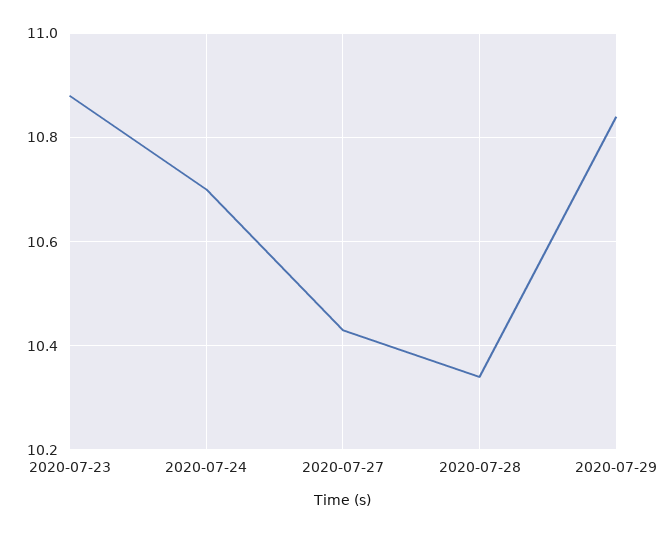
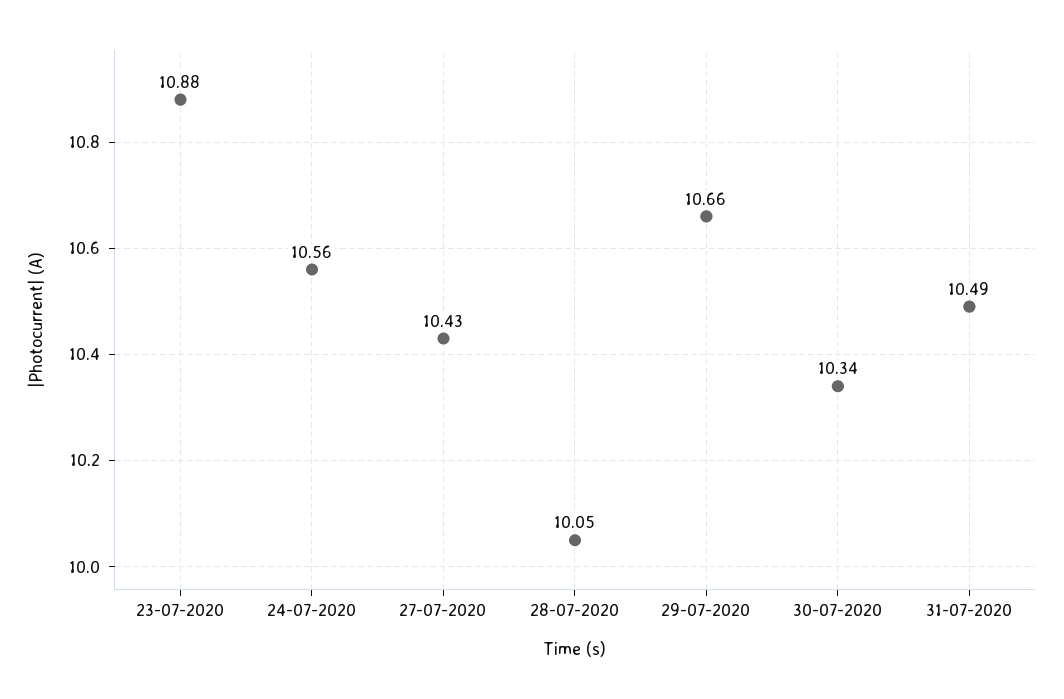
2020-07-24: 10.7 -> 10.56
2020-07-28: 10.35 -> 10.05
2020-07-29: 10.85 -> 10.66
30-07-2020: none -> 10.34
31-07-2020: none -> 10.49

